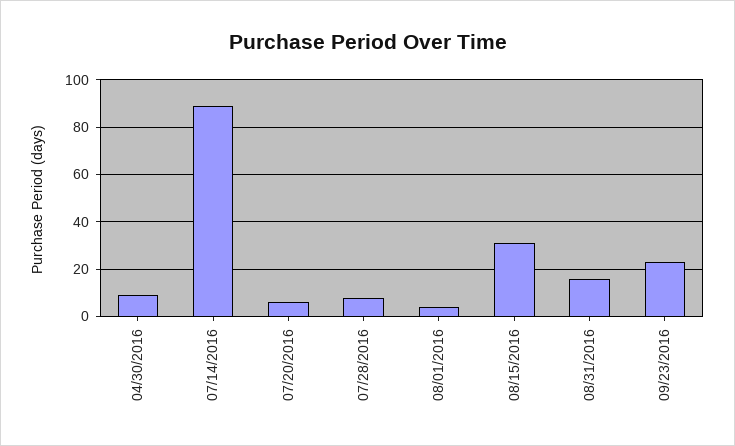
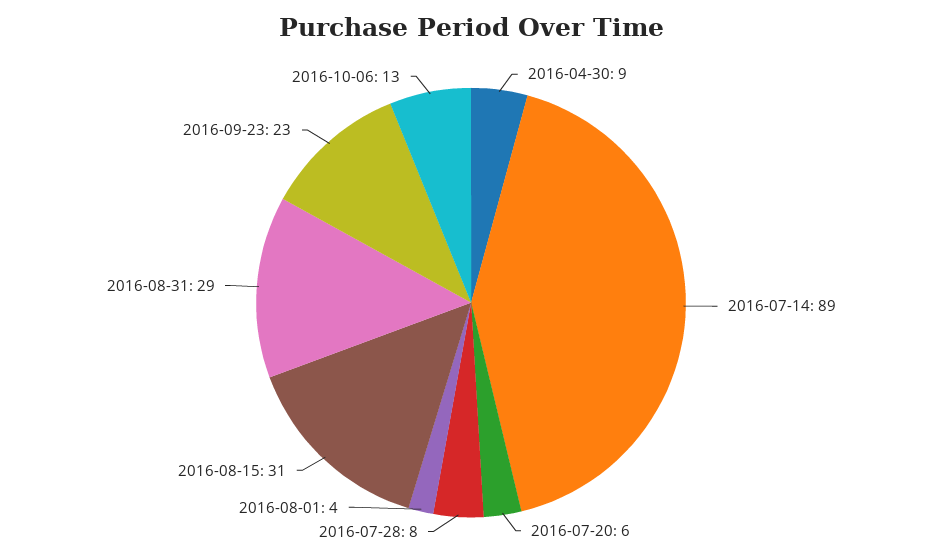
08/31/2016: 15 -> 29
2016-10-06: none -> 13

